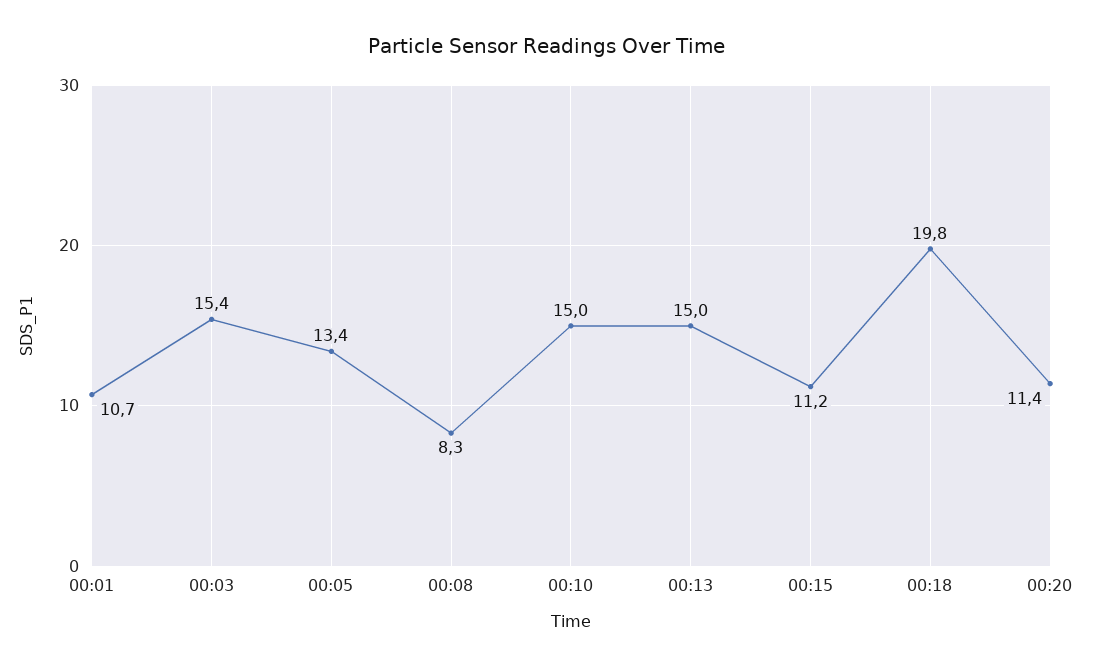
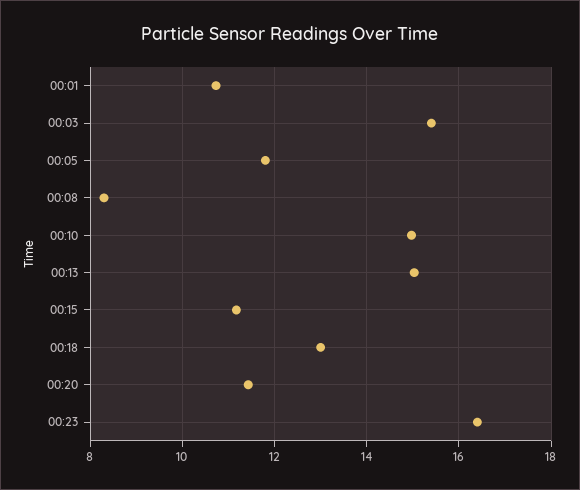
00:05: 13.4 -> 11.8
00:18: 19.8 -> 13
00:23: none -> 16.4

